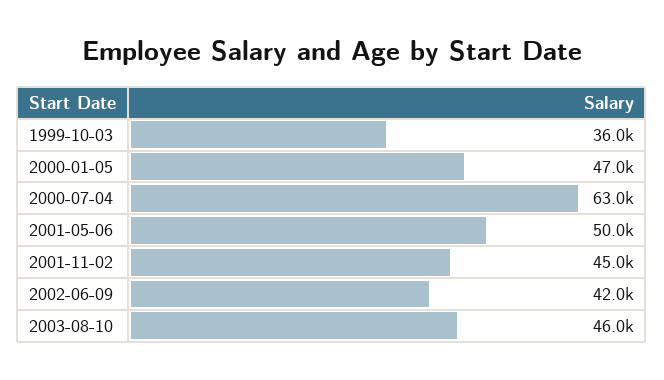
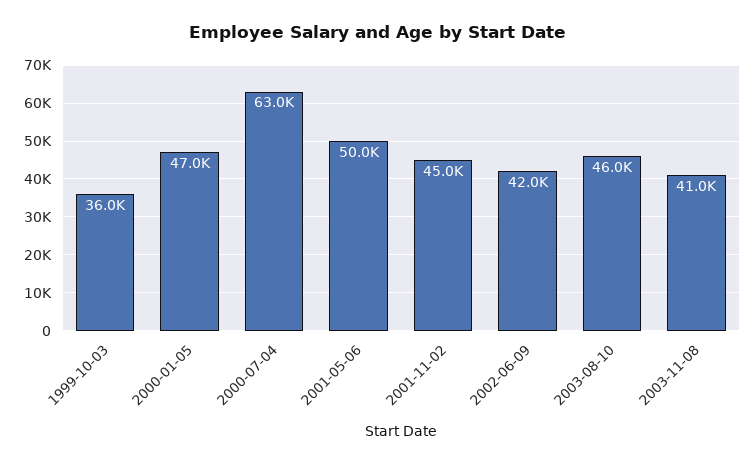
2003-11-08: none -> 41000

